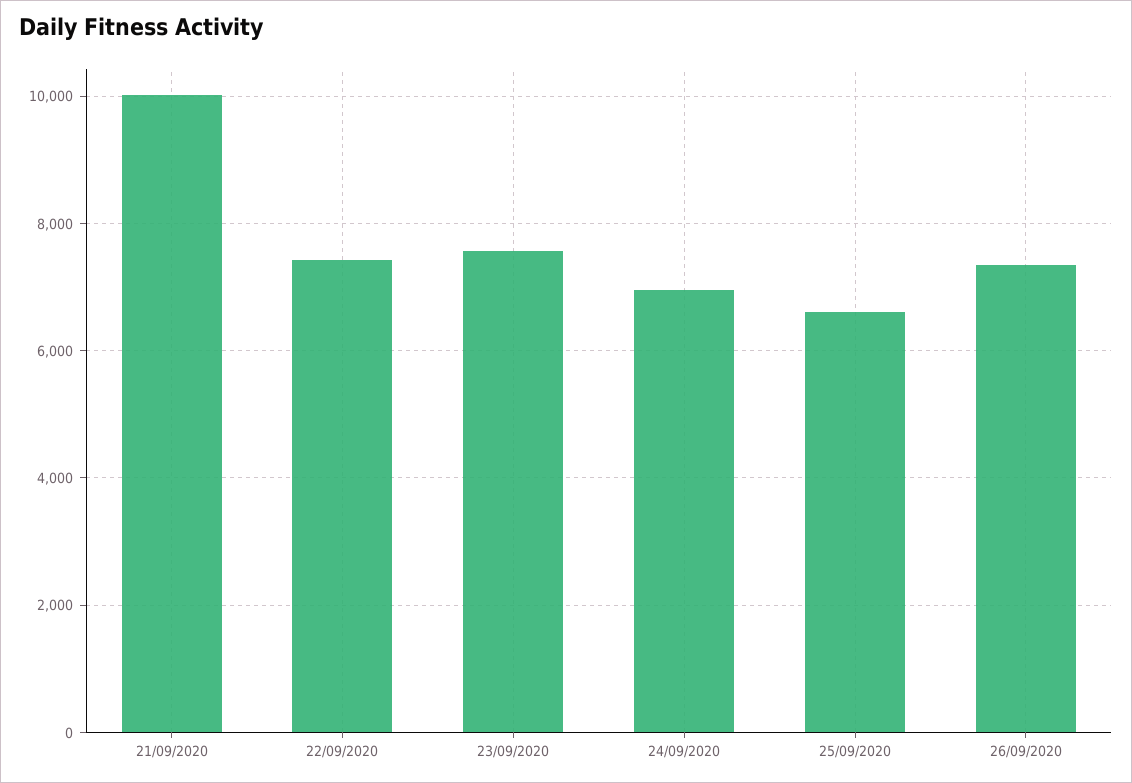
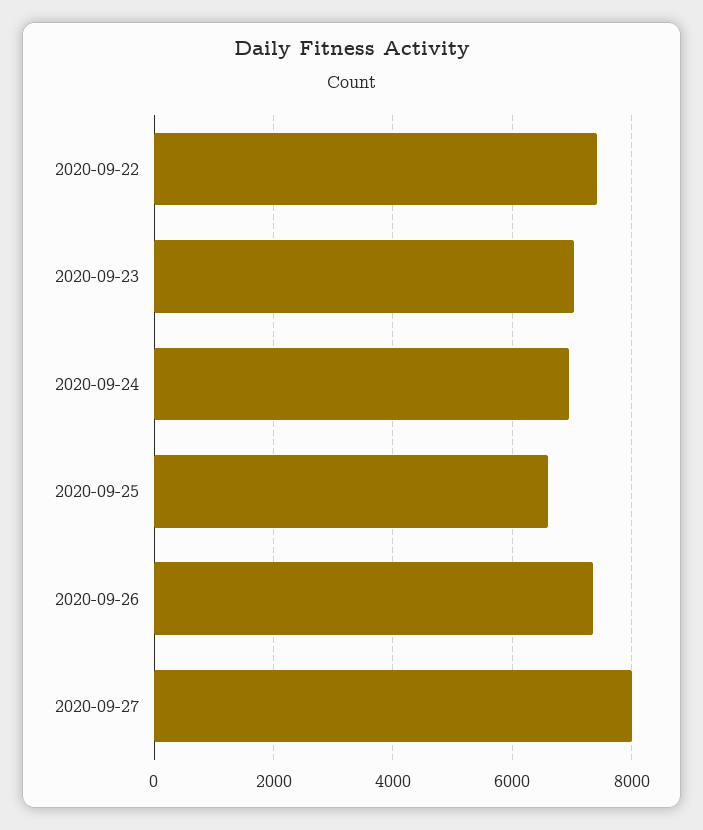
21/09/2020: 10000 -> none
23/09/2020: 7600 -> 7000
2020-09-27: none -> 8000

